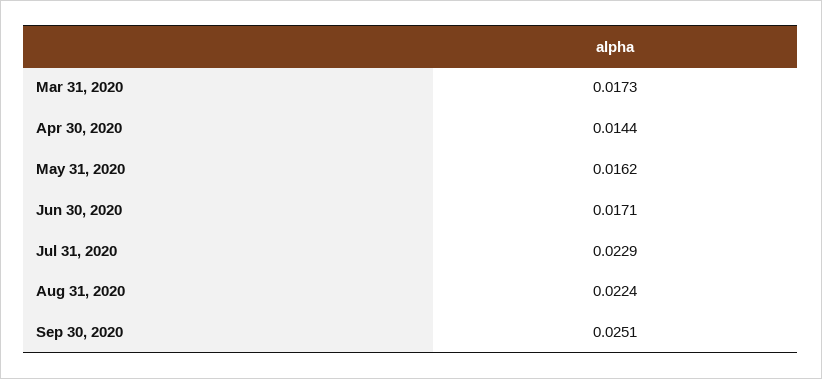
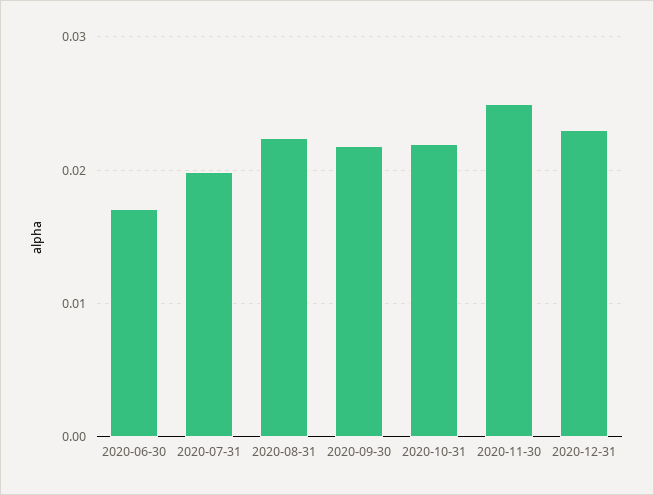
Mar 31, 2020: 0.0173 -> none
Apr 30, 2020: 0.0144 -> none
May 31, 2020: 0.0162 -> none
Jul 31, 2020: 0.0229 -> 0.02
Sep 30, 2020: 0.0251 -> 0.022
2020-10-31: none -> 0.022
2020-11-30: none -> 0.025
2020-12-31: none -> 0.023

